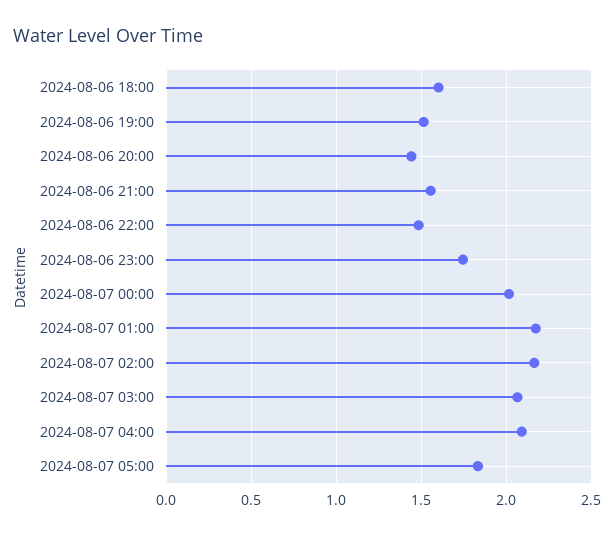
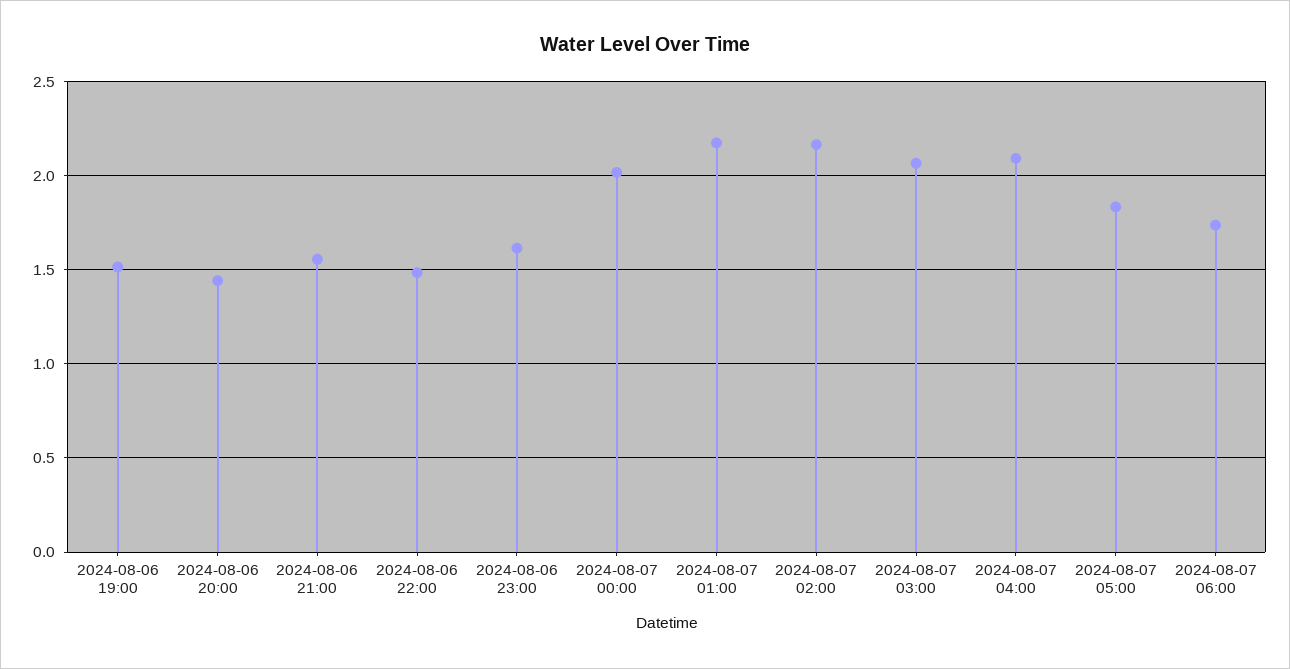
2024-08-06 18:00: 1.6 -> none
2024-08-06 23:00: 1.75 -> 1.6
2024-08-07 06:00: none -> 1.75

